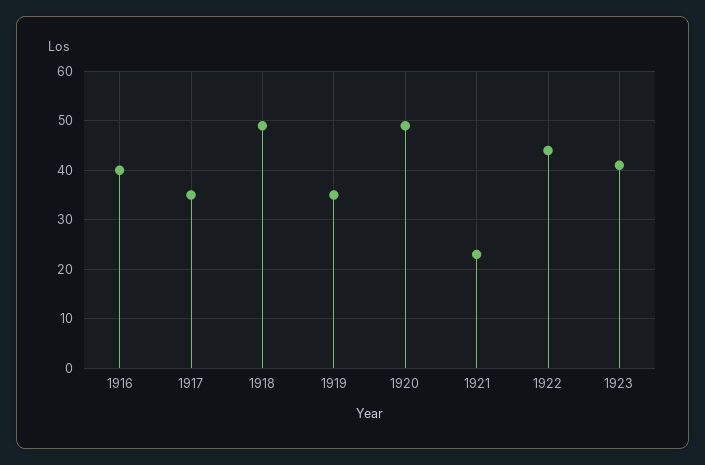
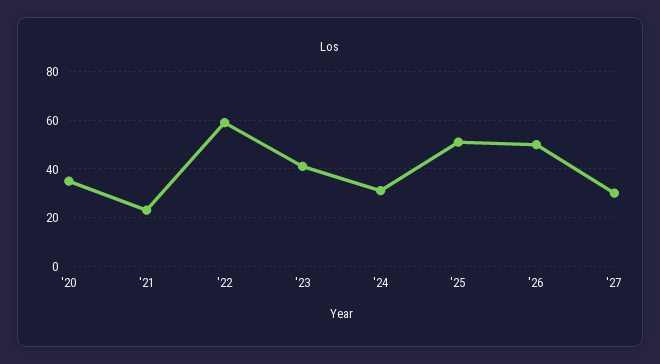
1916: 40 -> none
1917: 35 -> none
1918: 50 -> none
1919: 35 -> none
1920: 50 -> 35
1922: 45 -> 60
'24: none -> 30
'25: none -> 50
'26: none -> 50
'27: none -> 30

